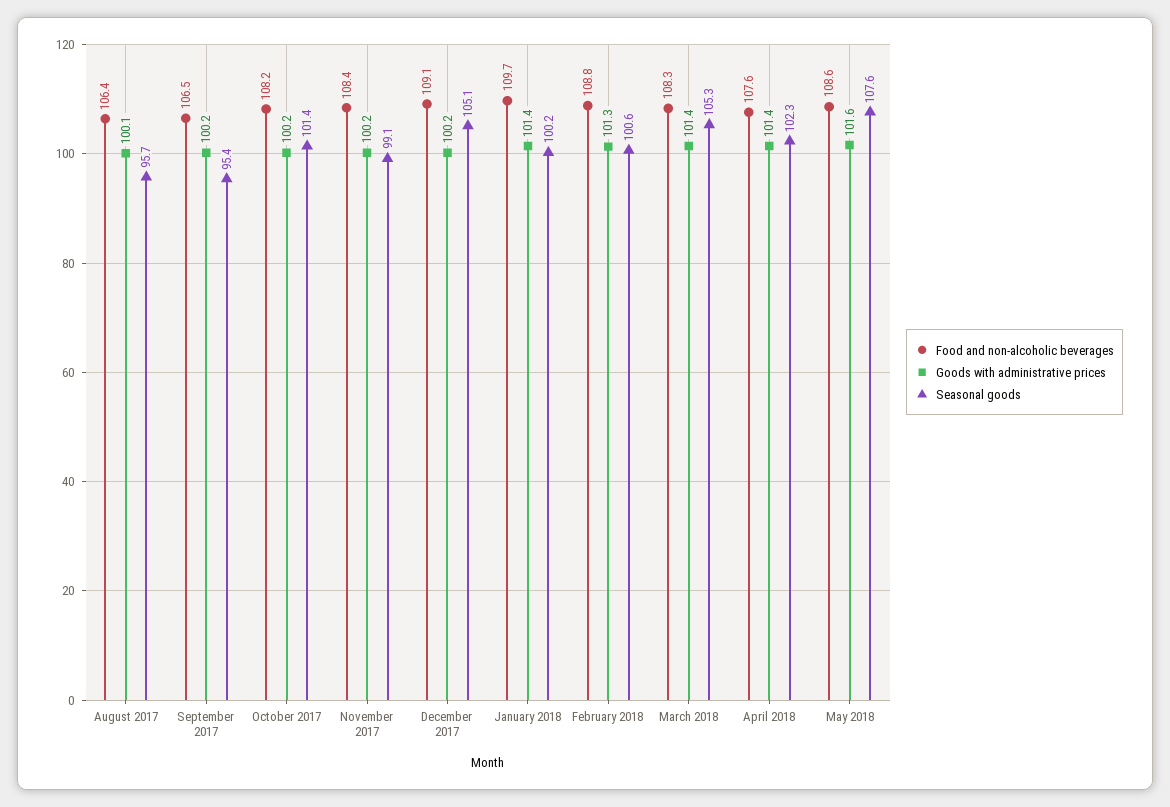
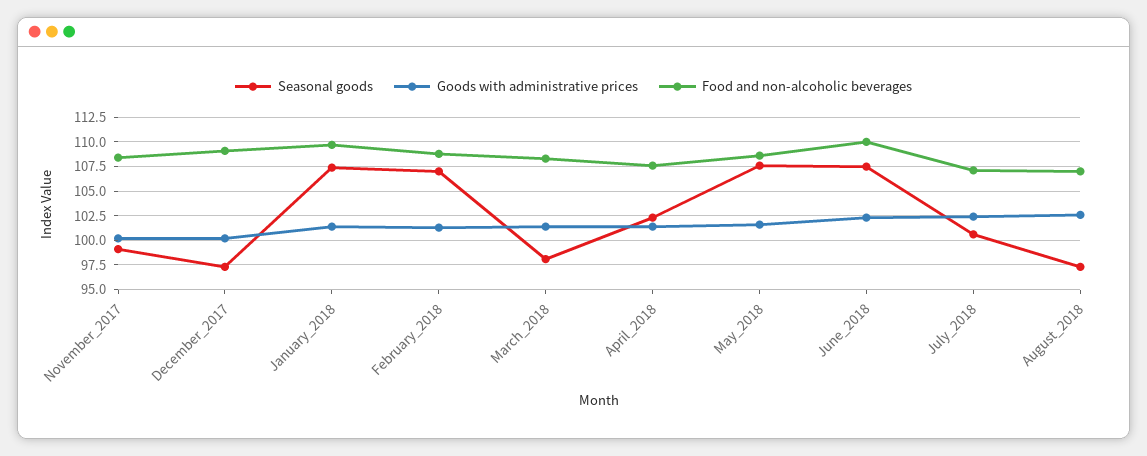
Food and non-alcoholic beverages, August 2017: 106.4 -> none
Goods with administrative prices, August 2017: 100.1 -> none
Seasonal goods, August 2017: 95.7 -> none
Food and non-alcoholic beverages, September 2017: 106.5 -> none
Goods with administrative prices, September 2017: 100.2 -> none
Seasonal goods, September 2017: 95.4 -> none
Food and non-alcoholic beverages, October 2017: 108.2 -> none
Goods with administrative prices, October 2017: 100.2 -> none
Seasonal goods, October 2017: 101.4 -> none
Seasonal goods, December 2017: 105.1 -> 97.5
Seasonal goods, January 2018: 100.2 -> 107.5
Seasonal goods, February 2018: 100.6 -> 107.5
Seasonal goods, March 2018: 105.3 -> 97.5
Seasonal goods, June_2018: none -> 107.5
Goods with administrative prices, June_2018: none -> 102.5
Food and non-alcoholic beverages, June_2018: none -> 110
Seasonal goods, July_2018: none -> 100
Goods with administrative prices, July_2018: none -> 102.5
Food and non-alcoholic beverages, July_2018: none -> 107.5
Seasonal goods, August_2018: none -> 97.5
Goods with administrative prices, August_2018: none -> 102.5
Food and non-alcoholic beverages, August_2018: none -> 107.5

